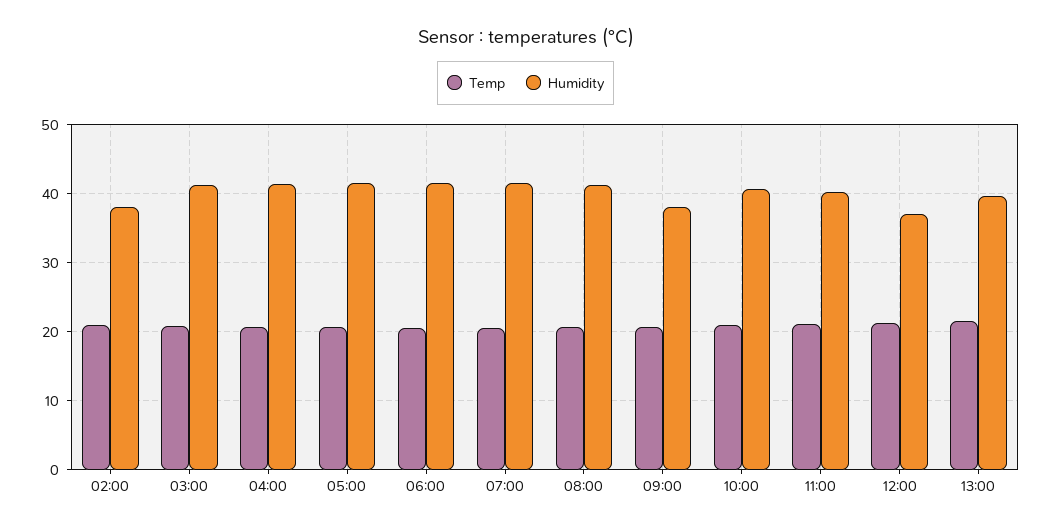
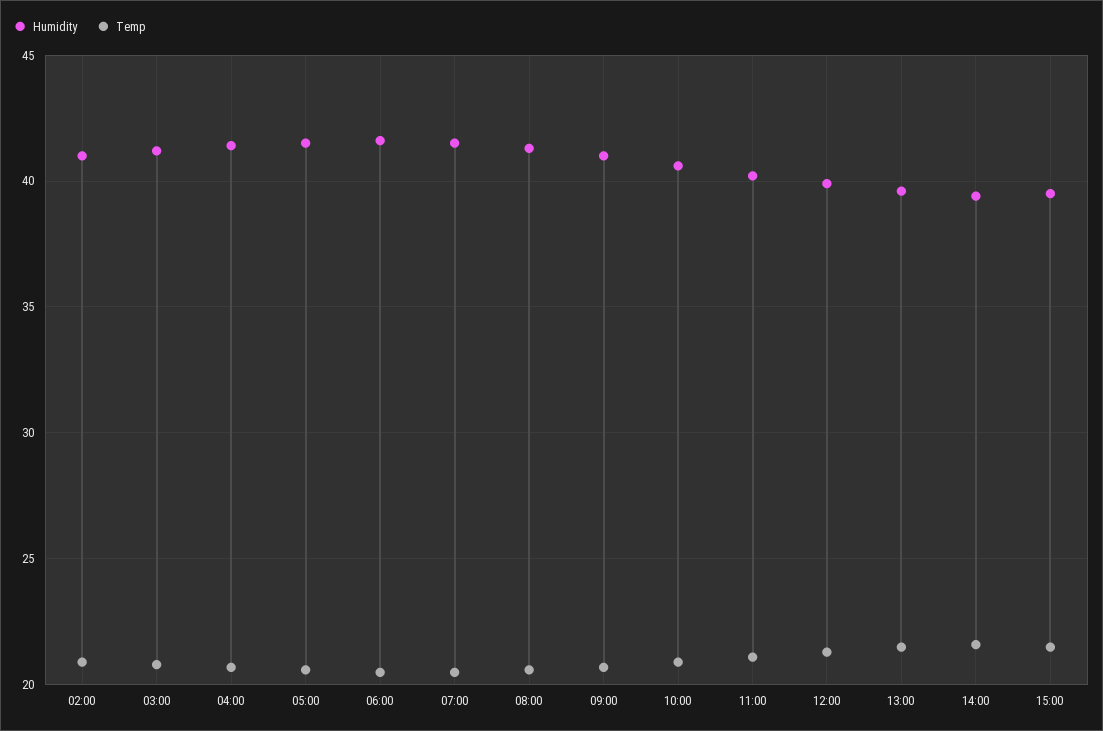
Humidity, 02:00: 38 -> 41
Humidity, 09:00: 38 -> 41
Humidity, 12:00: 37 -> 40
Humidity, 14:00: none -> 39.5
Temp, 14:00: none -> 21.5
Humidity, 15:00: none -> 39.5
Temp, 15:00: none -> 21.5

